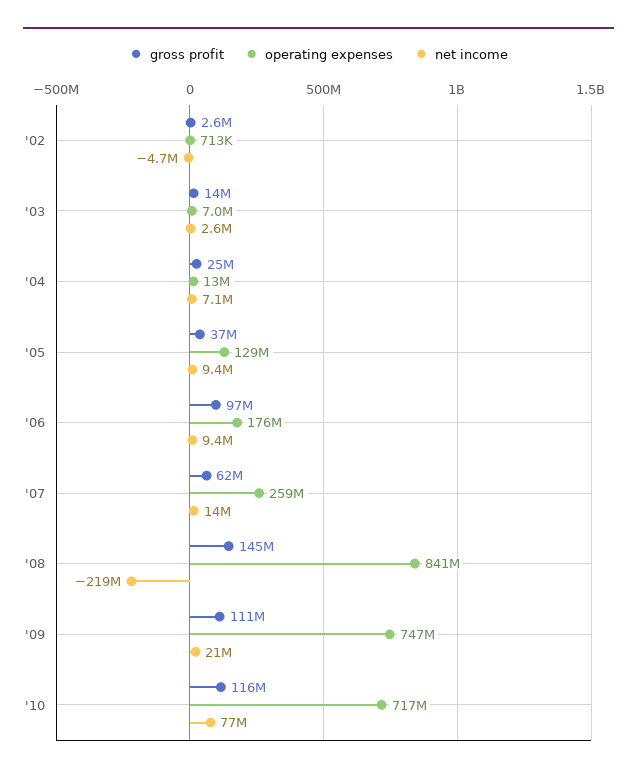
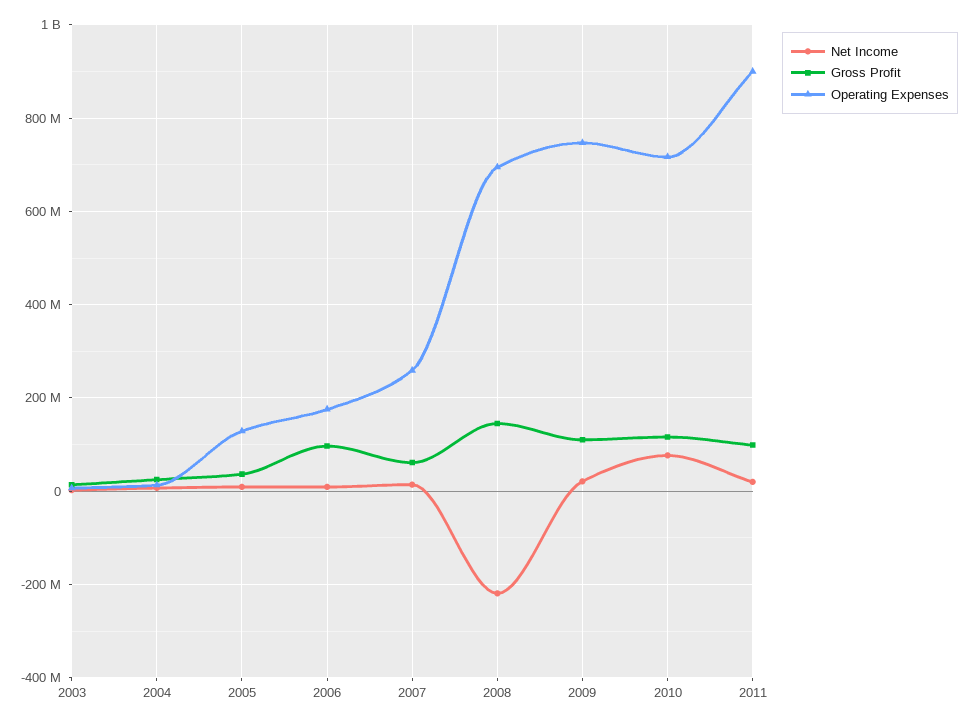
gross profit, '02: 2600000 -> none
operating expenses, '02: 713000 -> none
net income, '02: -4700000 -> none
operating expenses, '08: 841000000 -> 700000000
net income, 2011: none -> 20000000
gross profit, 2011: none -> 100000000
operating expenses, 2011: none -> 900000000

